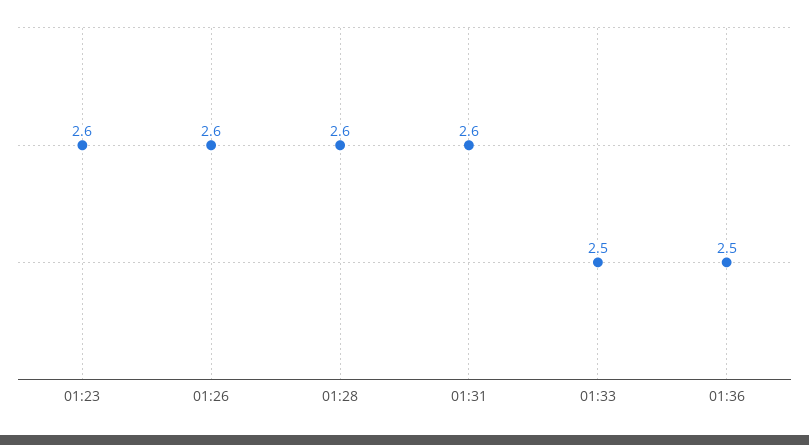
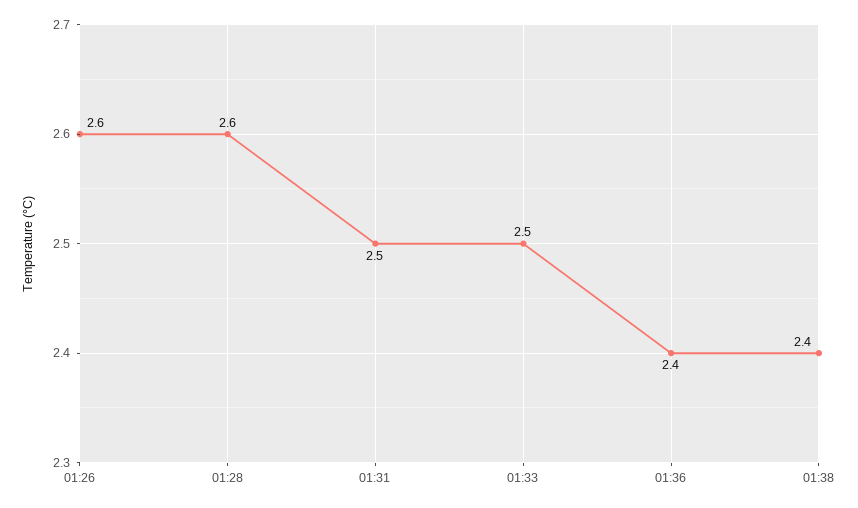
01:23: 2.6 -> none
01:31: 2.6 -> 2.5
01:36: 2.5 -> 2.4
01:38: none -> 2.4

